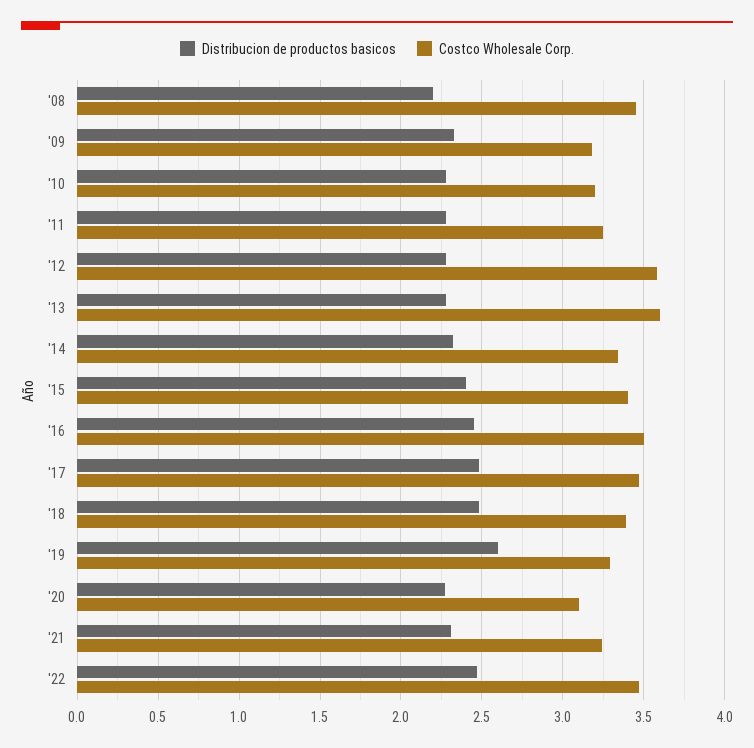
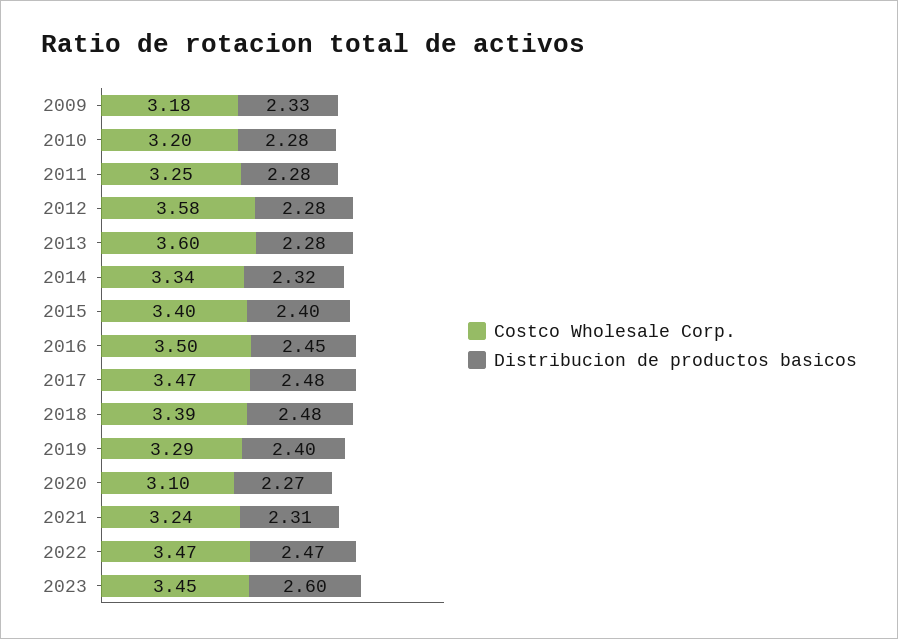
Distribucion de productos basicos, '08: 2.2 -> none
Costco Wholesale Corp., '08: 3.45 -> none
Distribucion de productos basicos, '19: 2.6 -> 2.4
Costco Wholesale Corp., 2023: none -> 3.45
Distribucion de productos basicos, 2023: none -> 2.6

